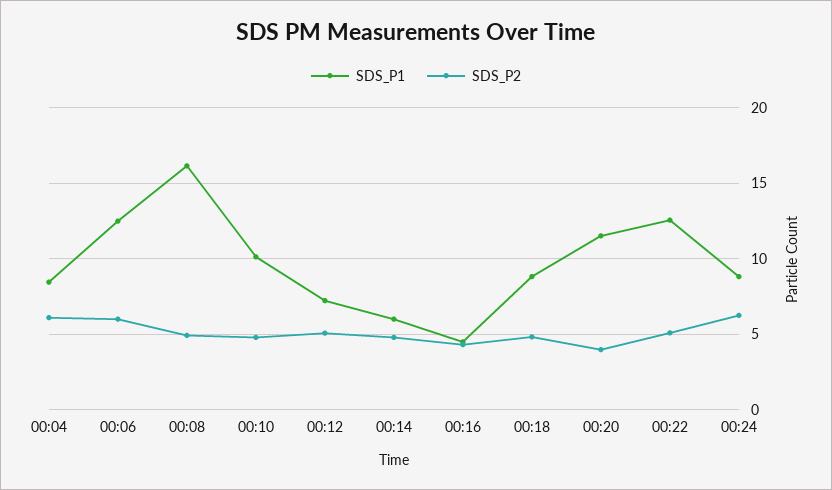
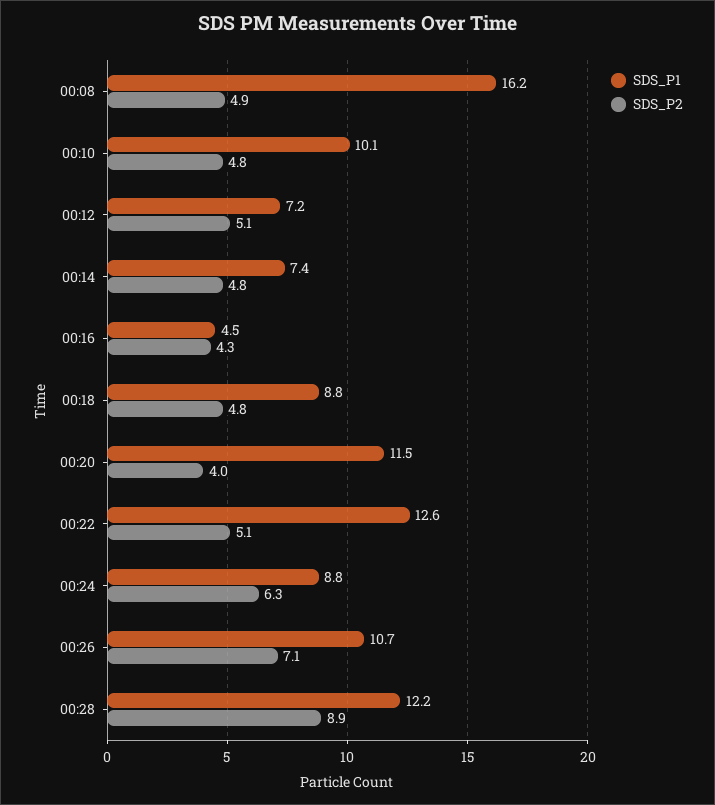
SDS_P1, 00:04: 8.5 -> none
SDS_P2, 00:04: 6 -> none
SDS_P1, 00:06: 12.5 -> none
SDS_P2, 00:06: 6 -> none
SDS_P1, 00:14: 6 -> 7.4
SDS_P1, 00:26: none -> 10.7
SDS_P2, 00:26: none -> 7.1
SDS_P1, 00:28: none -> 12.2
SDS_P2, 00:28: none -> 8.9

